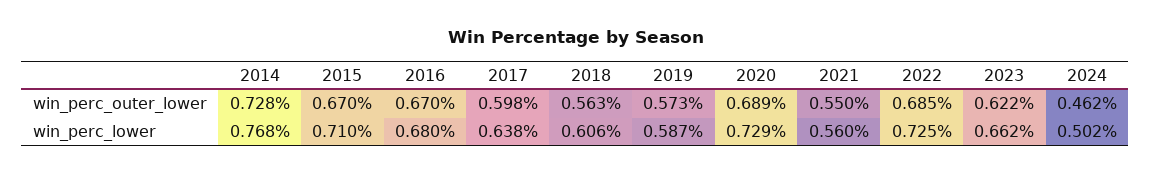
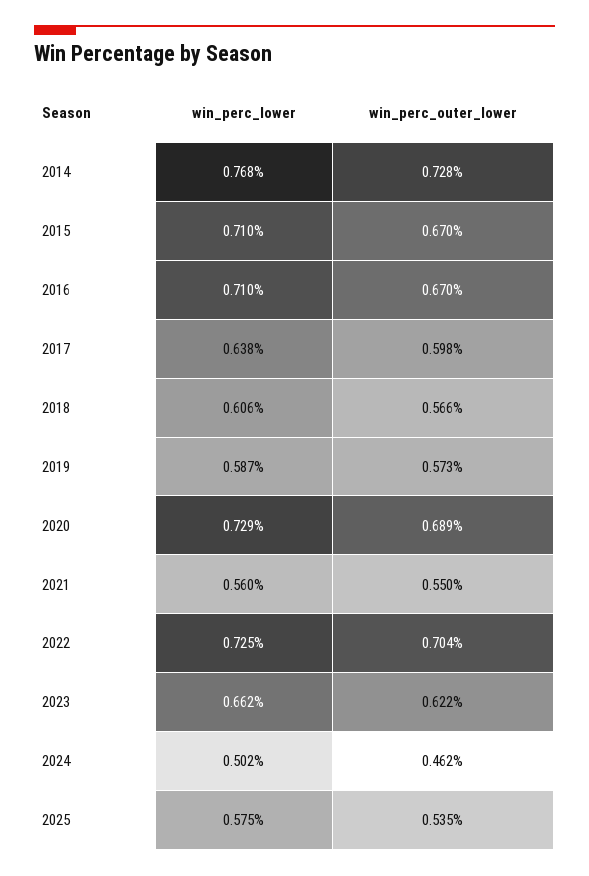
2018, win_perc_outer_lower: 0.563 -> 0.566
2022, win_perc_outer_lower: 0.685 -> 0.704
2016, win_perc_lower: 0.68 -> 0.71
2025, win_perc_lower: none -> 0.575
2025, win_perc_outer_lower: none -> 0.535

